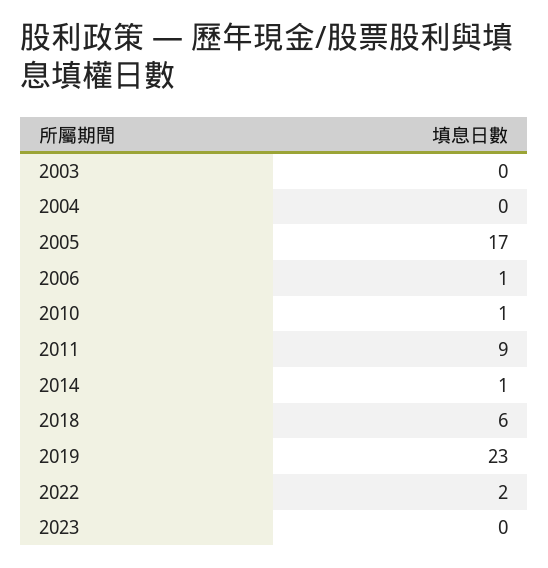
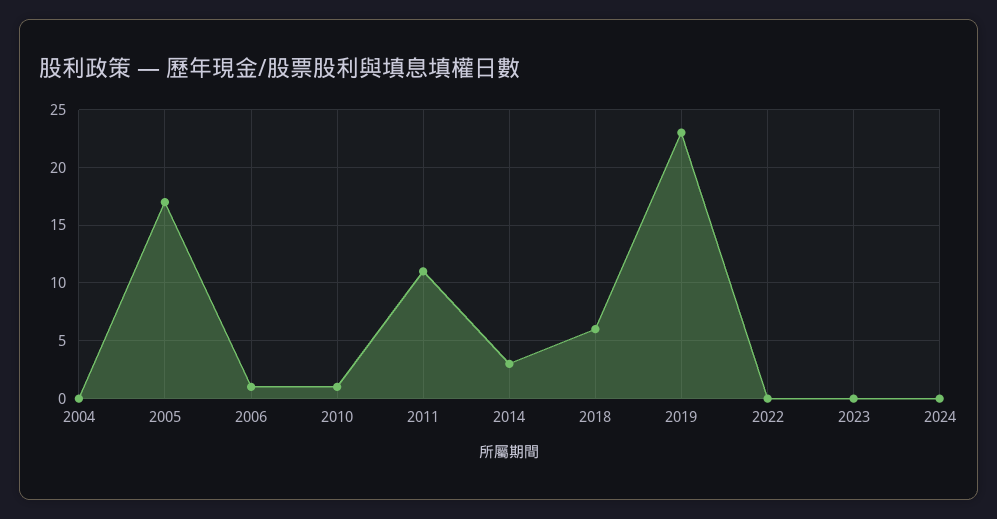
2003: 0 -> none
2011: 9 -> 11
2014: 1 -> 3
2022: 2 -> 0
2024: none -> 0

